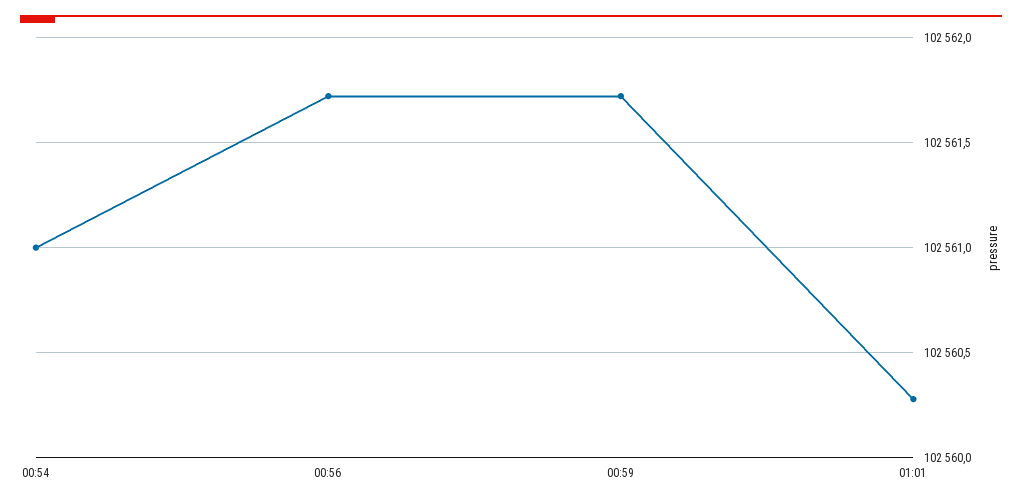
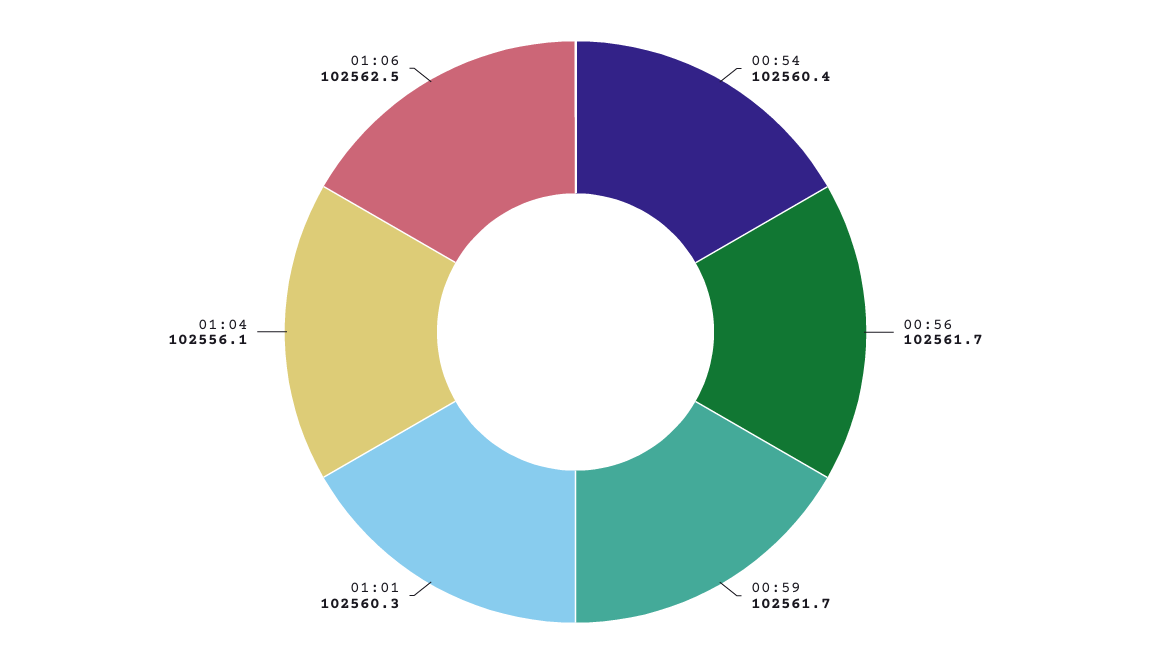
00:54: 102561 -> 102560.4
01:04: none -> 102556.1
01:06: none -> 102562.5

